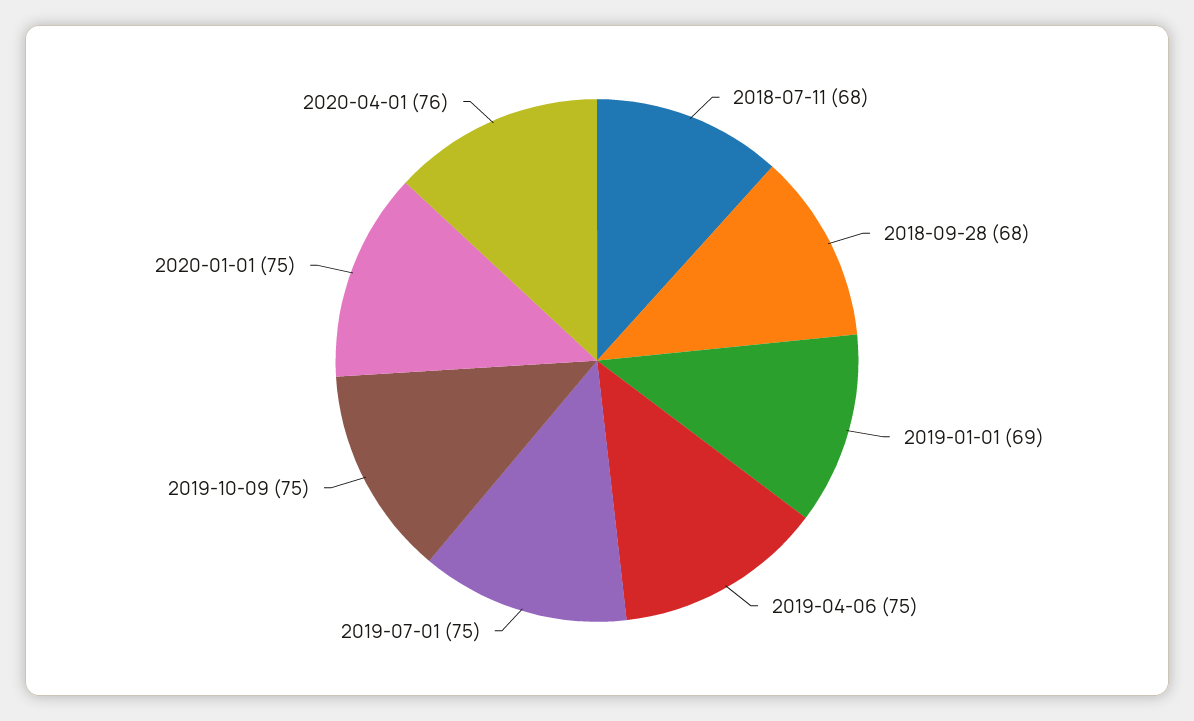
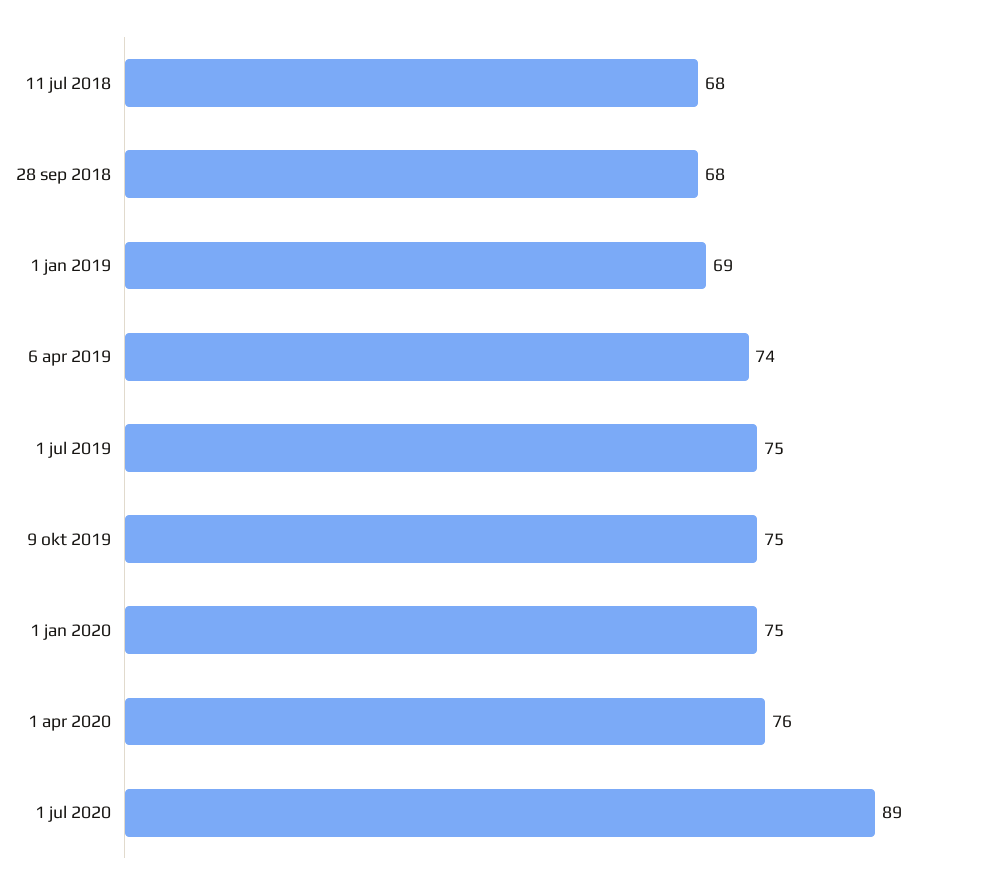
2019-04-06: 75 -> 74
1 jul 2020: none -> 89

